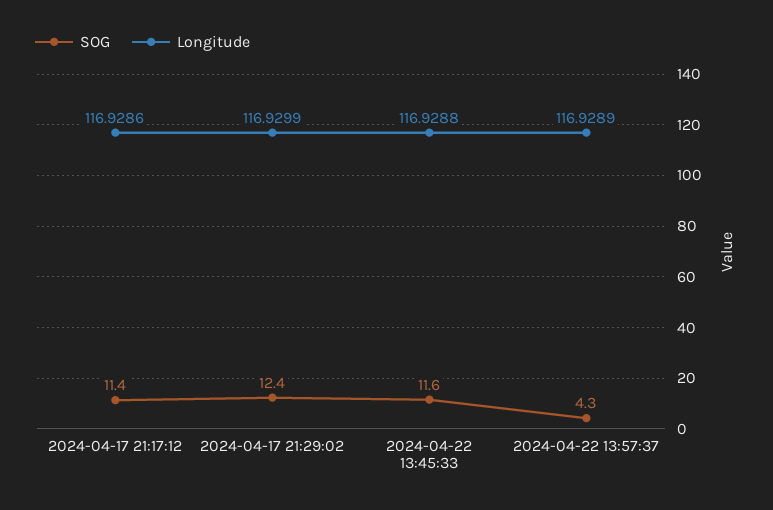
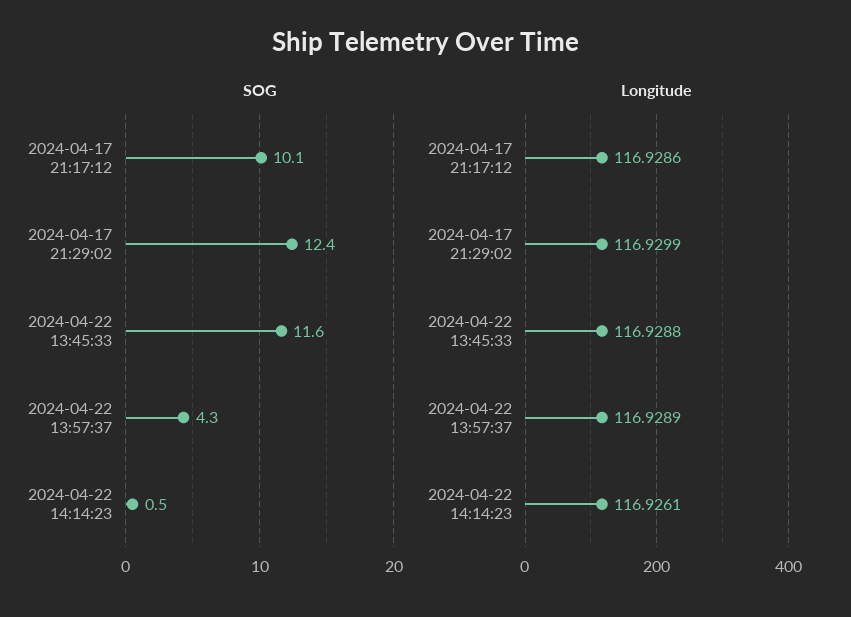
SOG, 2024-04-17 21:17:12: 11.4 -> 10.1
SOG, 2024-04-22 14:14:23: none -> 0.5
Longitude, 2024-04-22 14:14:23: none -> 116.9261

